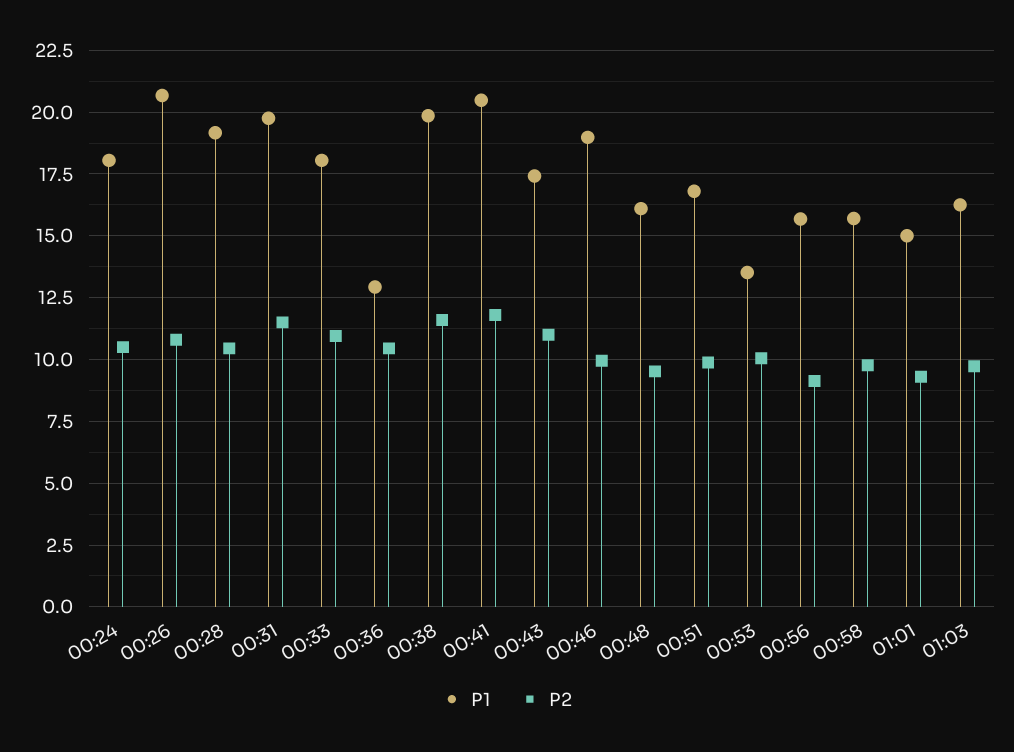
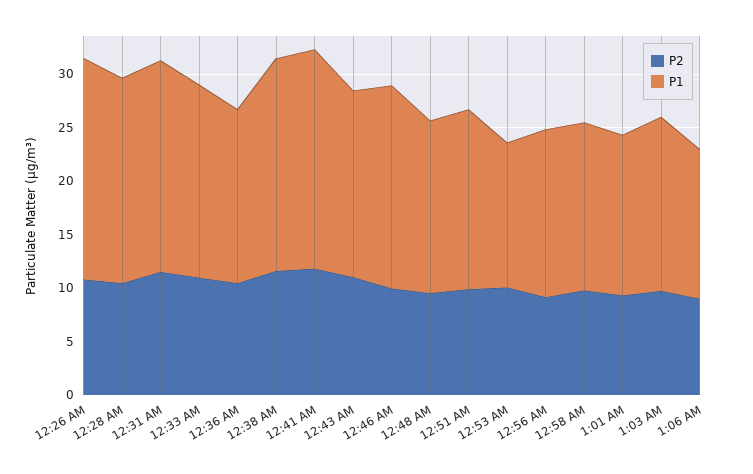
P1, 00:24: 18 -> none
P2, 00:24: 10.5 -> none
P1, 00:36: 13 -> 16
P2, 1:06 AM: none -> 9
P1, 1:06 AM: none -> 14

